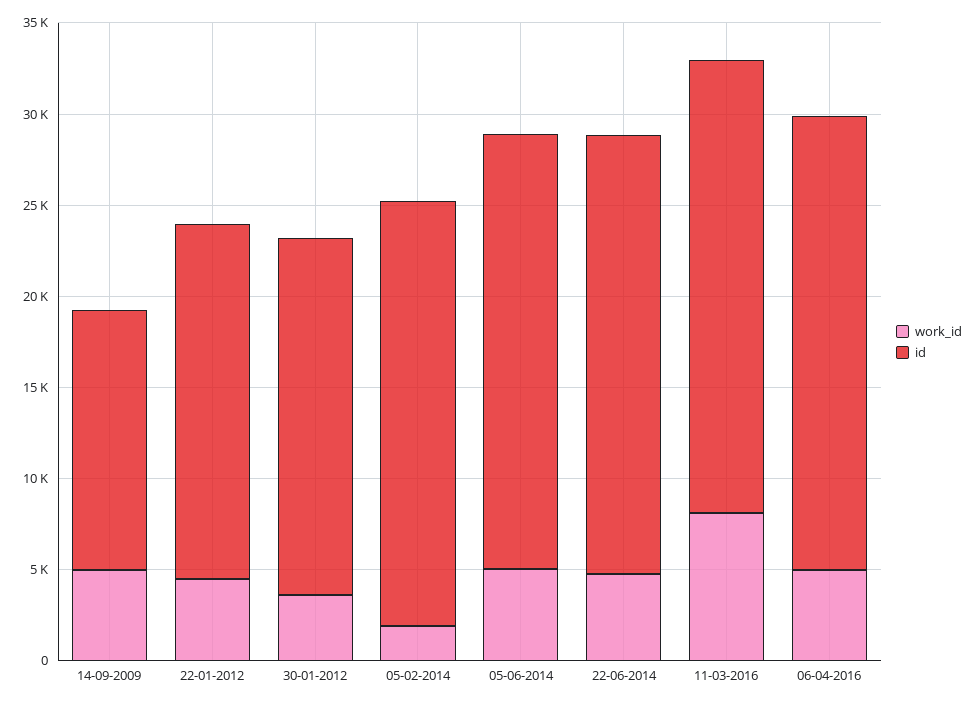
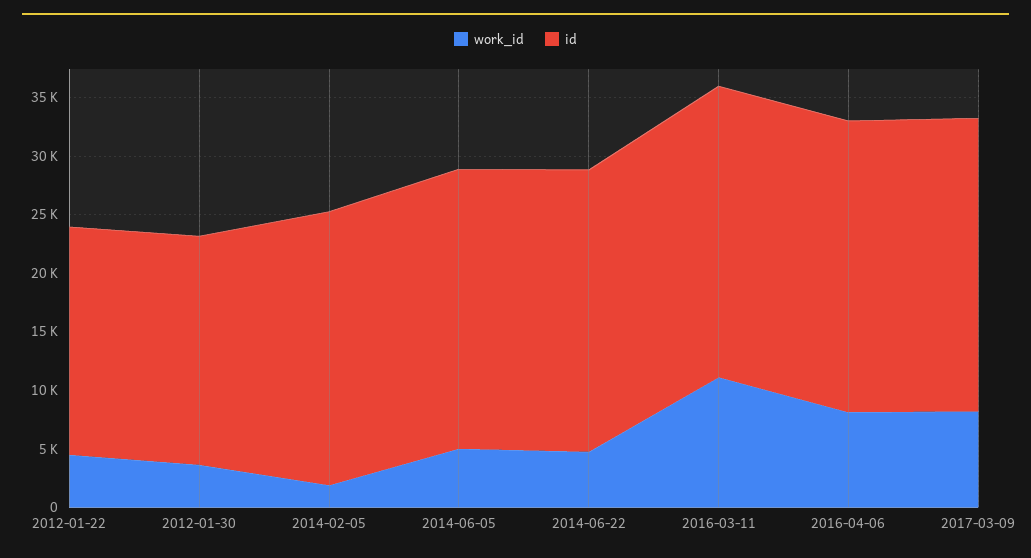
work_id, 14-09-2009: 5000 -> none
id, 14-09-2009: 14000 -> none
work_id, 11-03-2016: 8000 -> 11000
work_id, 06-04-2016: 5000 -> 8000
work_id, 2017-03-09: none -> 8000
id, 2017-03-09: none -> 25000

